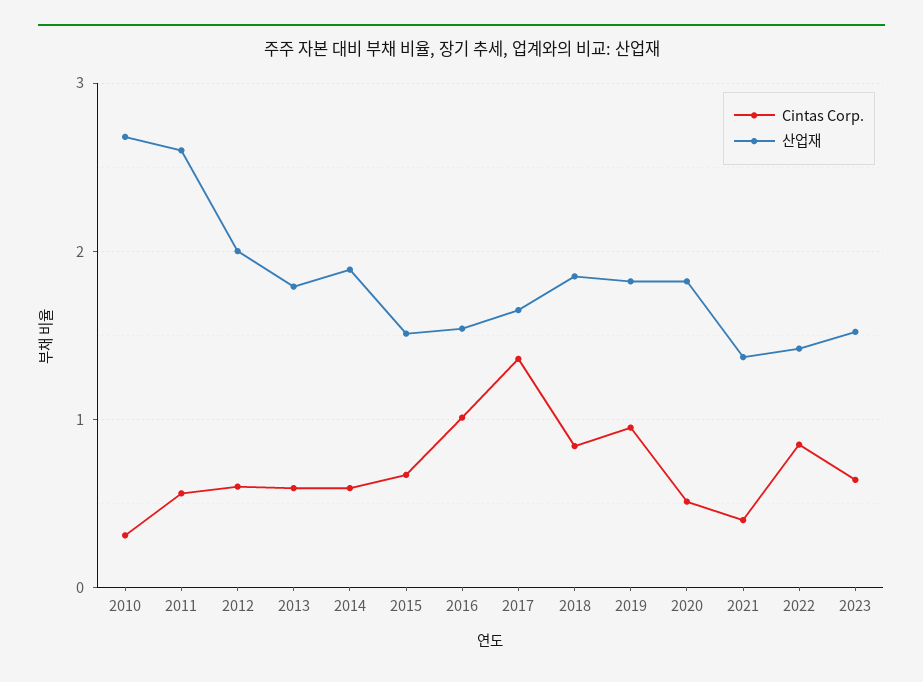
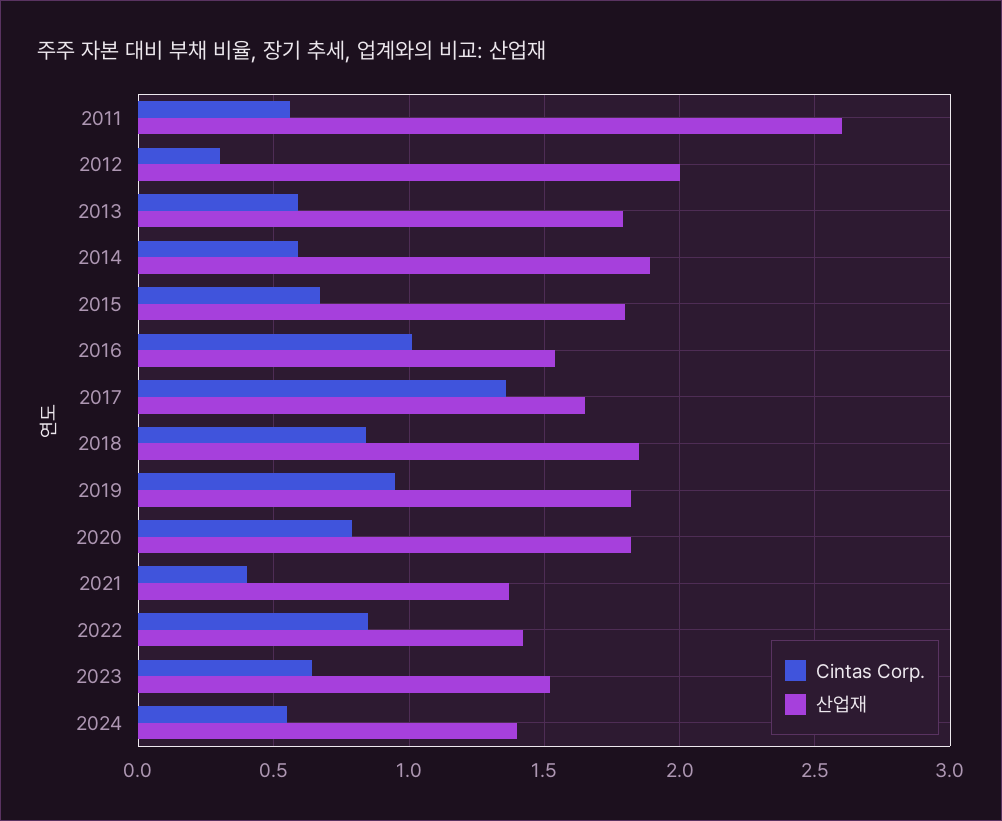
Cintas Corp., 2010: 0.3 -> none
산업재, 2010: 2.7 -> none
Cintas Corp., 2012: 0.6 -> 0.3
산업재, 2015: 1.5 -> 1.8
Cintas Corp., 2020: 0.5 -> 0.8
Cintas Corp., 2024: none -> 0.55
산업재, 2024: none -> 1.4

